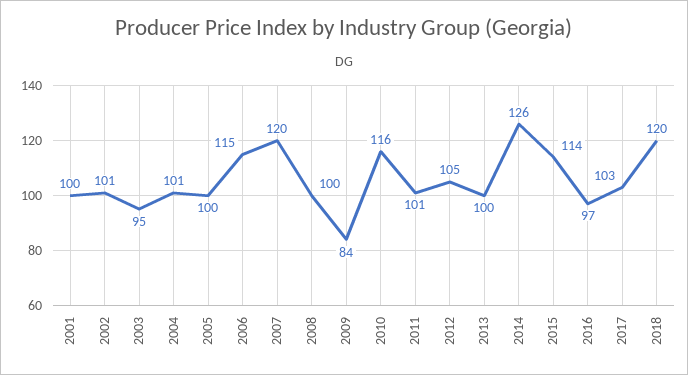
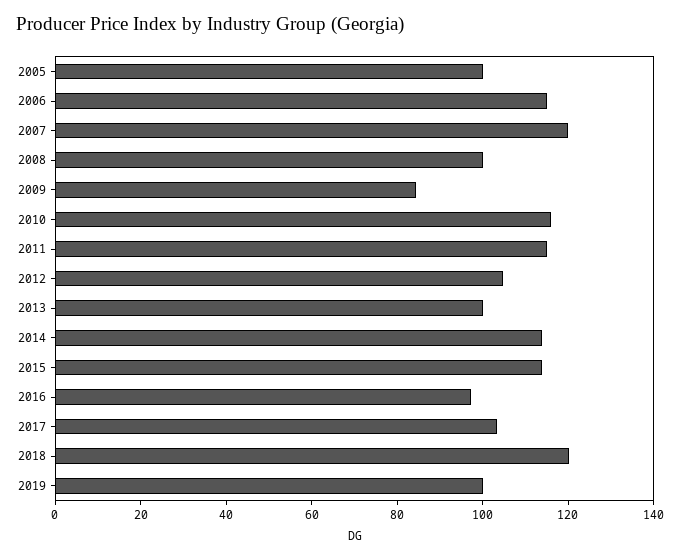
2001: 100 -> none
2002: 101 -> none
2003: 95 -> none
2004: 101 -> none
2011: 101 -> 115
2014: 126 -> 115
2019: none -> 100

